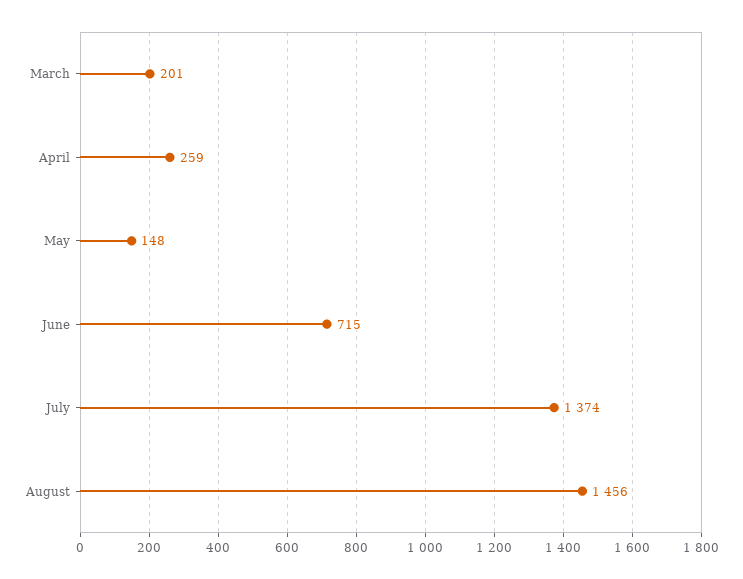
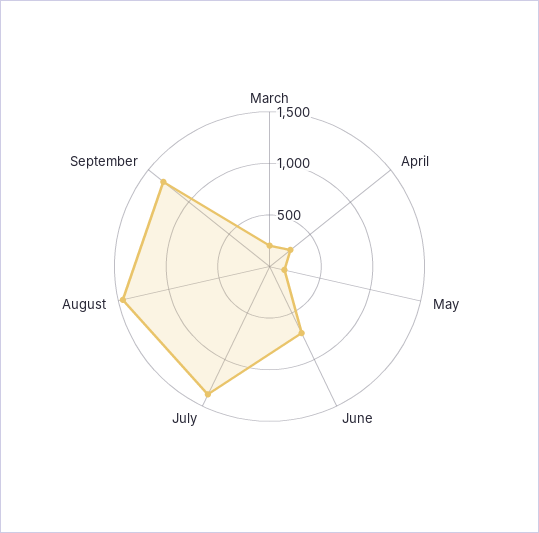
September: none -> 1300

